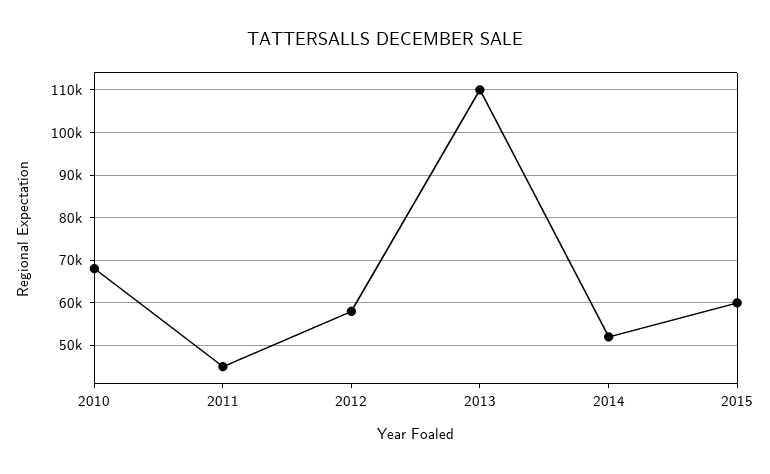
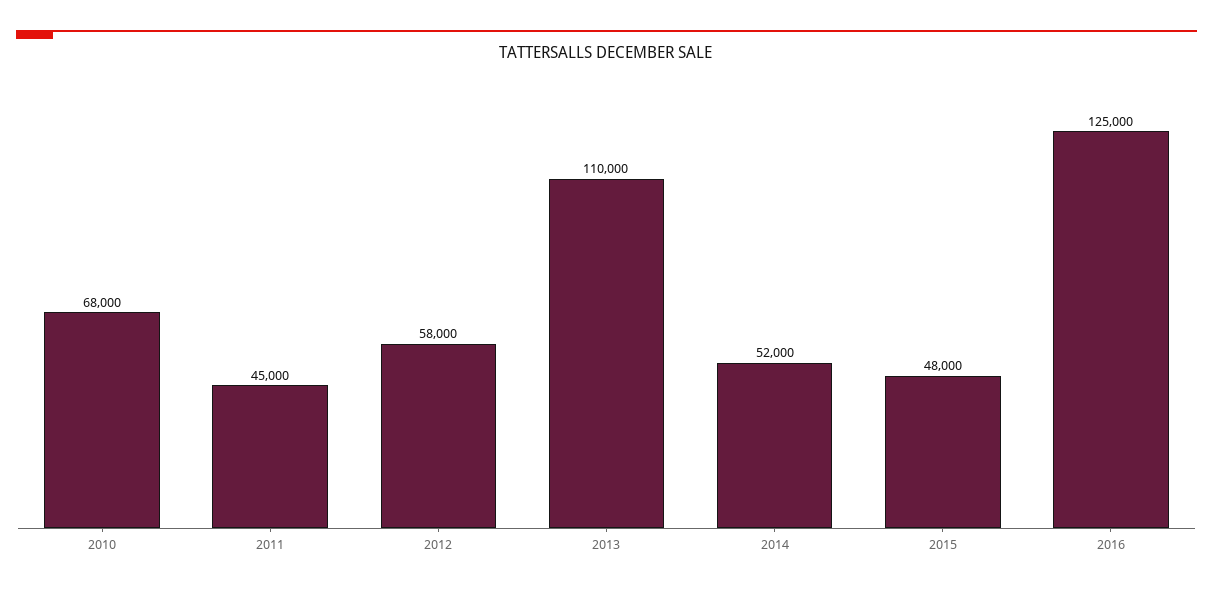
2015: 60000 -> 48000
2016: none -> 125000

